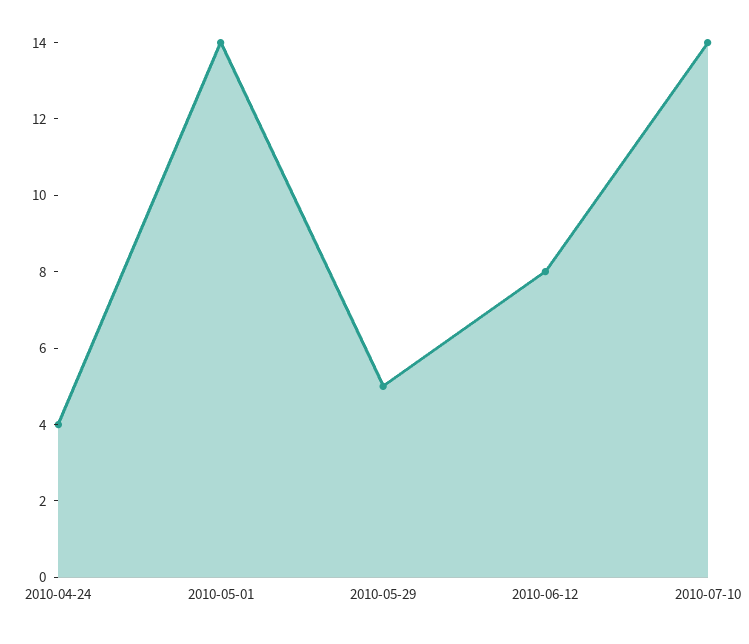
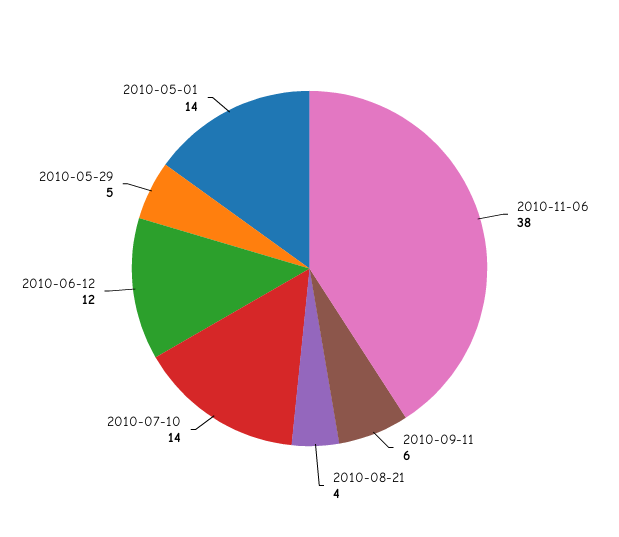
2010-04-24: 4 -> none
2010-06-12: 8 -> 12
2010-11-06: none -> 38
2010-09-11: none -> 6
2010-08-21: none -> 4

